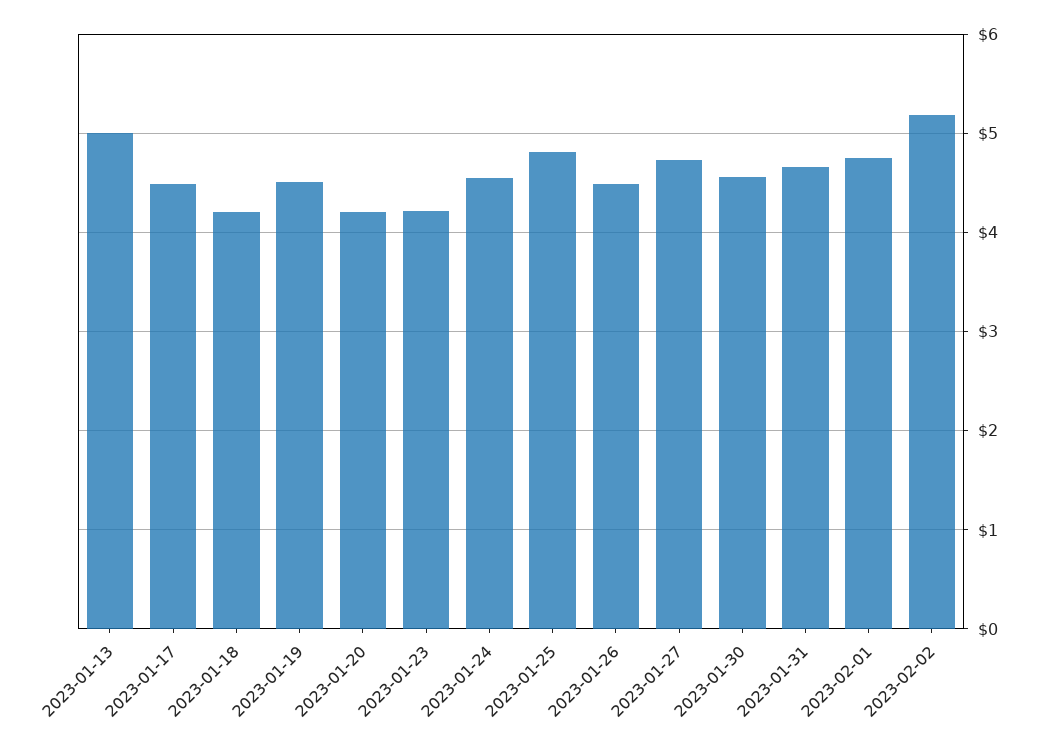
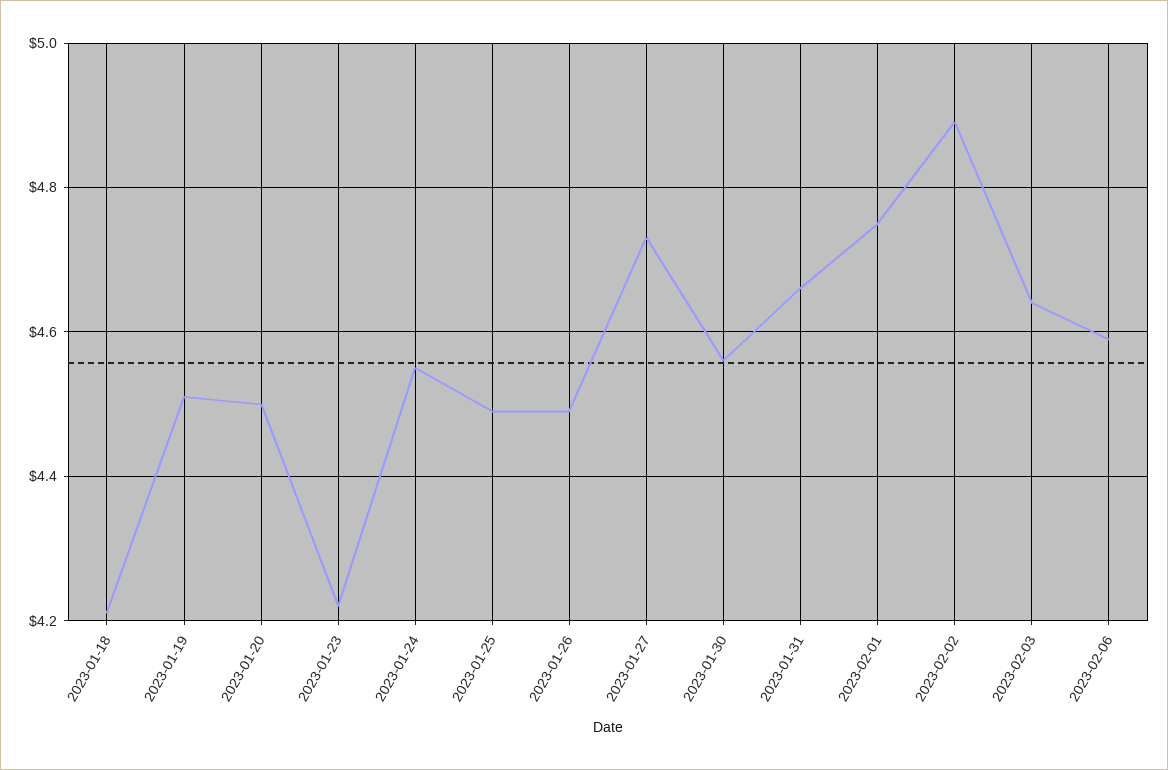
2023-01-13: 5 -> none
2023-01-17: 4.5 -> none
2023-01-20: 4.2 -> 4.5
2023-01-25: 4.8 -> 4.5
2023-02-02: 5.2 -> 4.9
2023-02-03: none -> 4.65
2023-02-06: none -> 4.6

